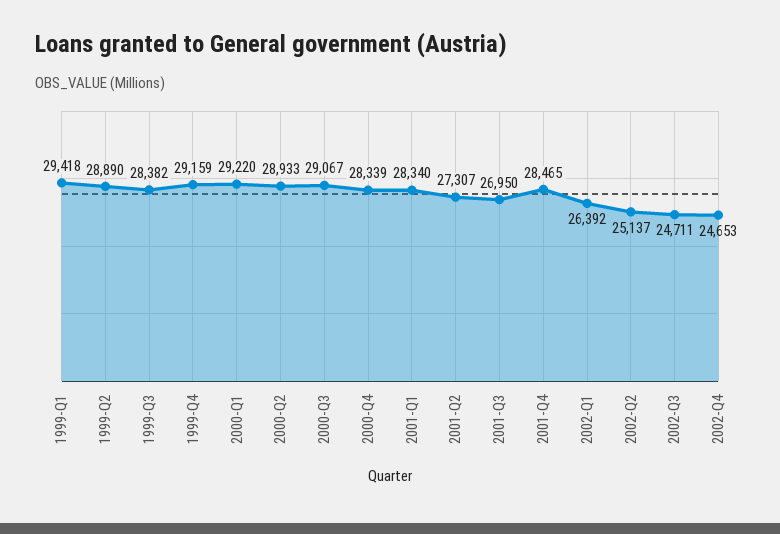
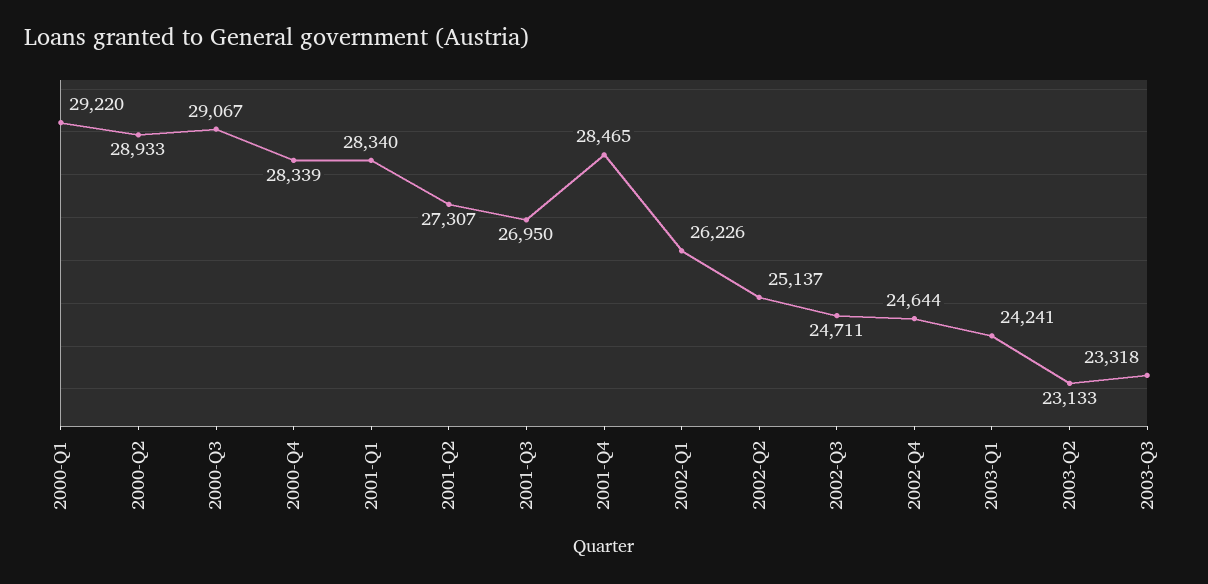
1999-Q1: 29418 -> none
1999-Q2: 28890 -> none
1999-Q3: 28382 -> none
1999-Q4: 29159 -> none
2002-Q1: 26392 -> 26226
2002-Q4: 24653 -> 24644
2003-Q1: none -> 24241
2003-Q2: none -> 23133
2003-Q3: none -> 23318

